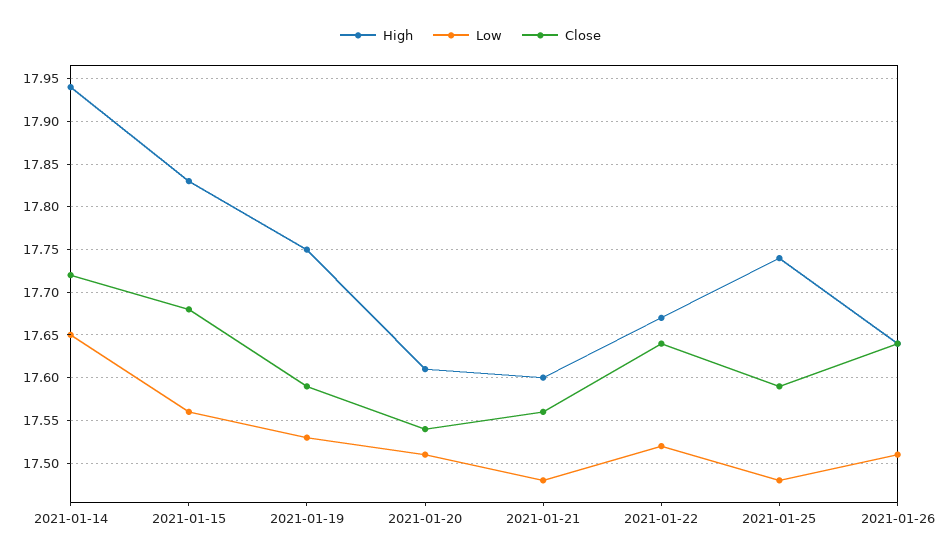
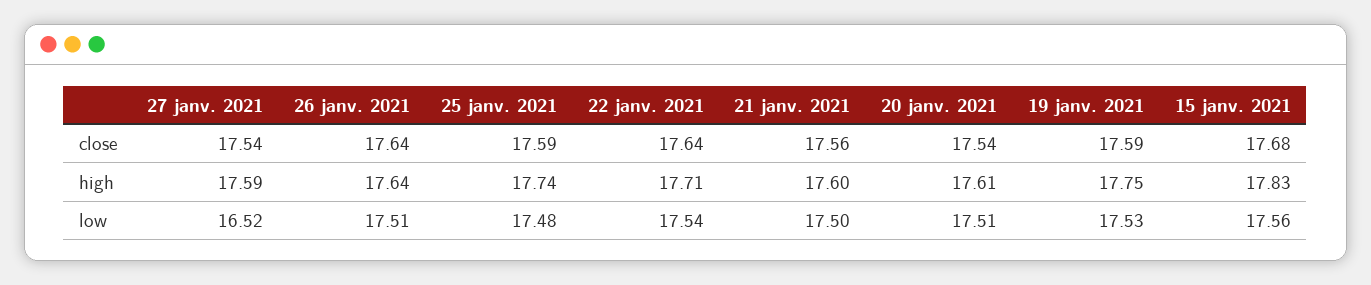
High, 2021-01-14: 17.94 -> none
Low, 2021-01-14: 17.65 -> none
Close, 2021-01-14: 17.72 -> none
Low, 2021-01-21: 17.48 -> 17.5
High, 2021-01-22: 17.67 -> 17.71
Low, 2021-01-22: 17.52 -> 17.54
Close, 27 janv. 2021: none -> 17.54
High, 27 janv. 2021: none -> 17.59
Low, 27 janv. 2021: none -> 16.52

